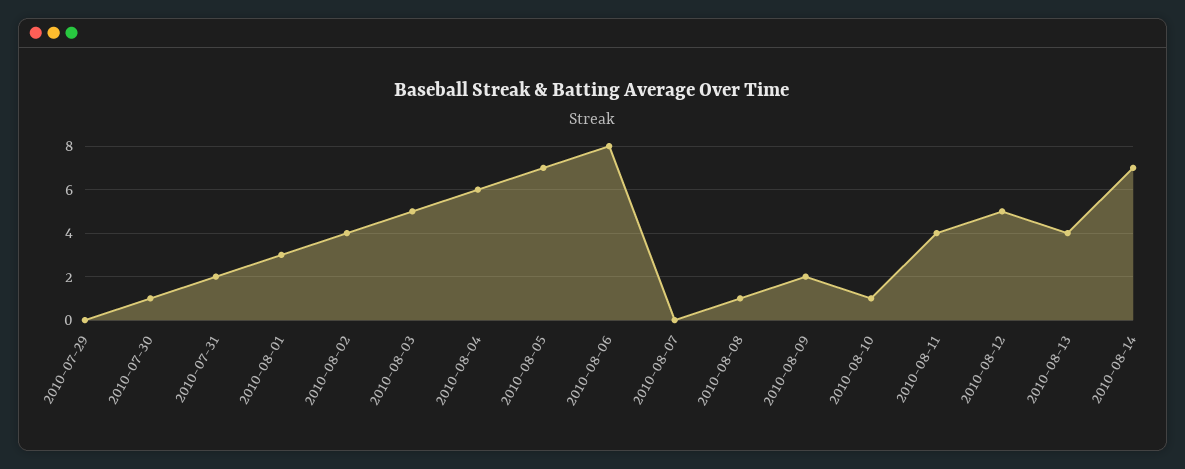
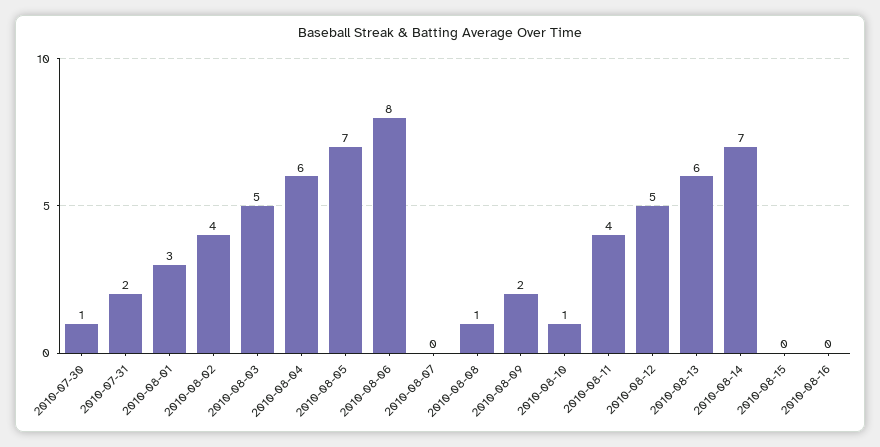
2010-07-29: 0 -> none
2010-08-13: 4 -> 6
2010-08-15: none -> 0
2010-08-16: none -> 0

